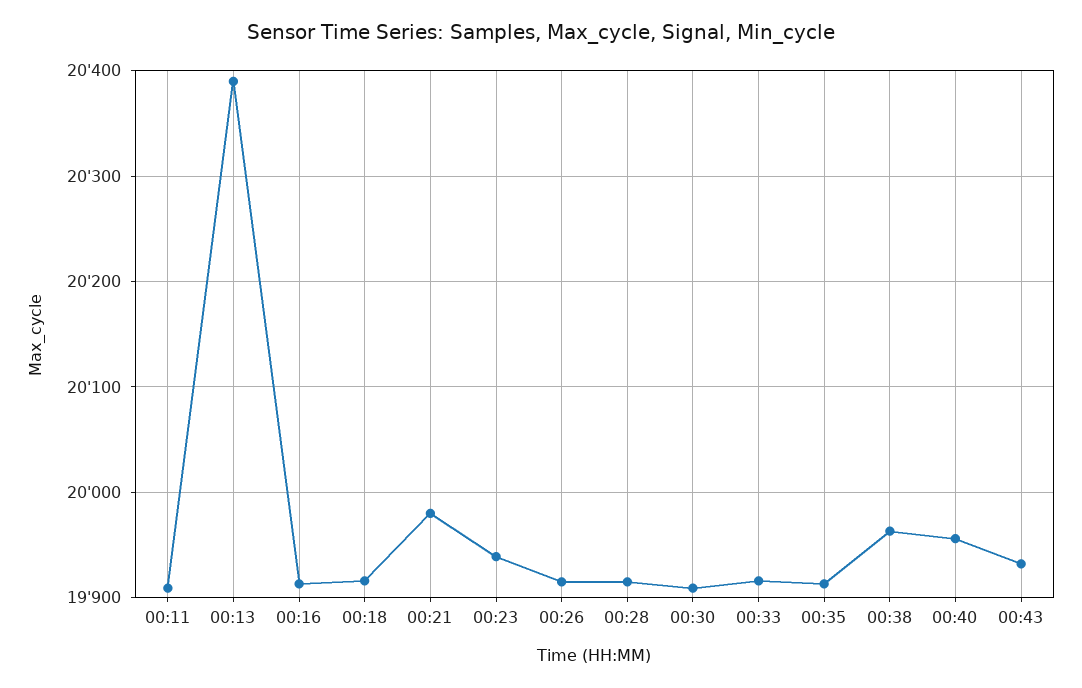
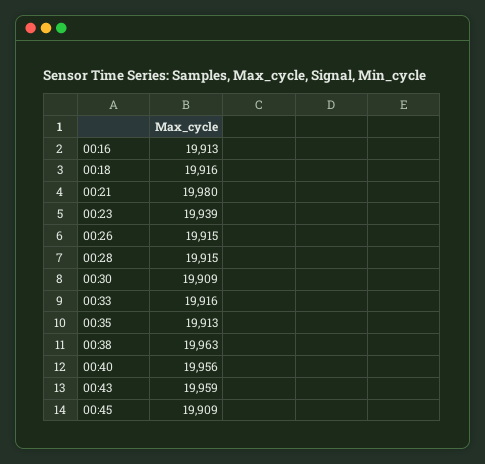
00:11: 19910 -> none
00:13: 20390 -> none
00:43: 19930 -> 19959
00:45: none -> 19909

